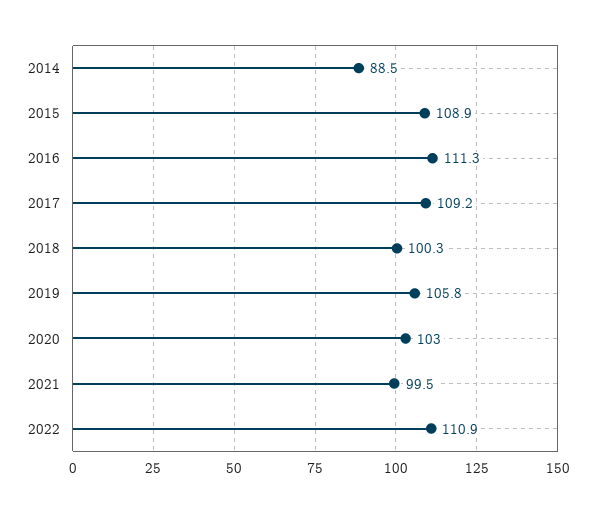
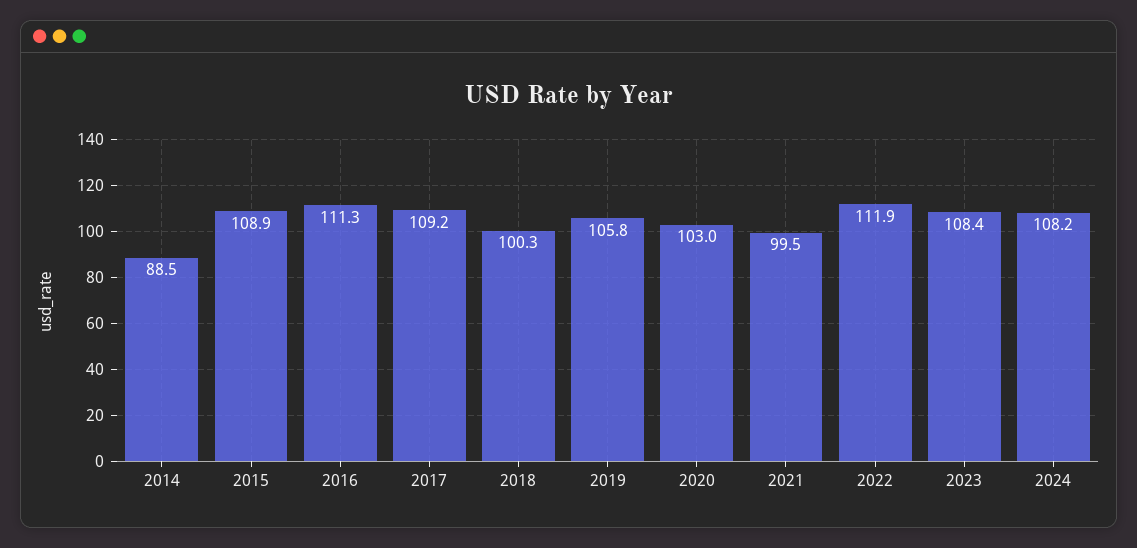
2022: 110.9 -> 111.9
2023: none -> 108.4
2024: none -> 108.2

